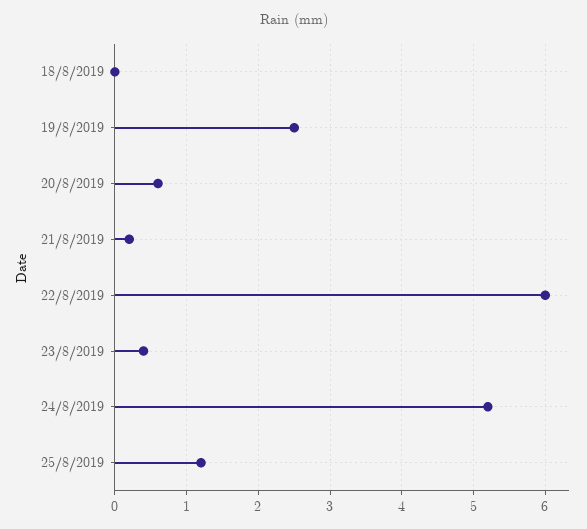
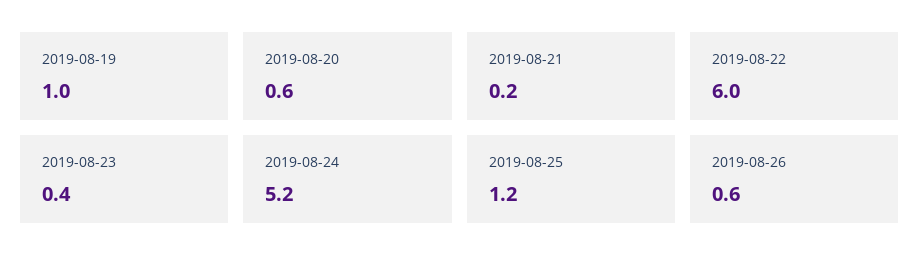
18/8/2019: 0 -> none
19/8/2019: 2.5 -> 1
2019-08-26: none -> 0.6

